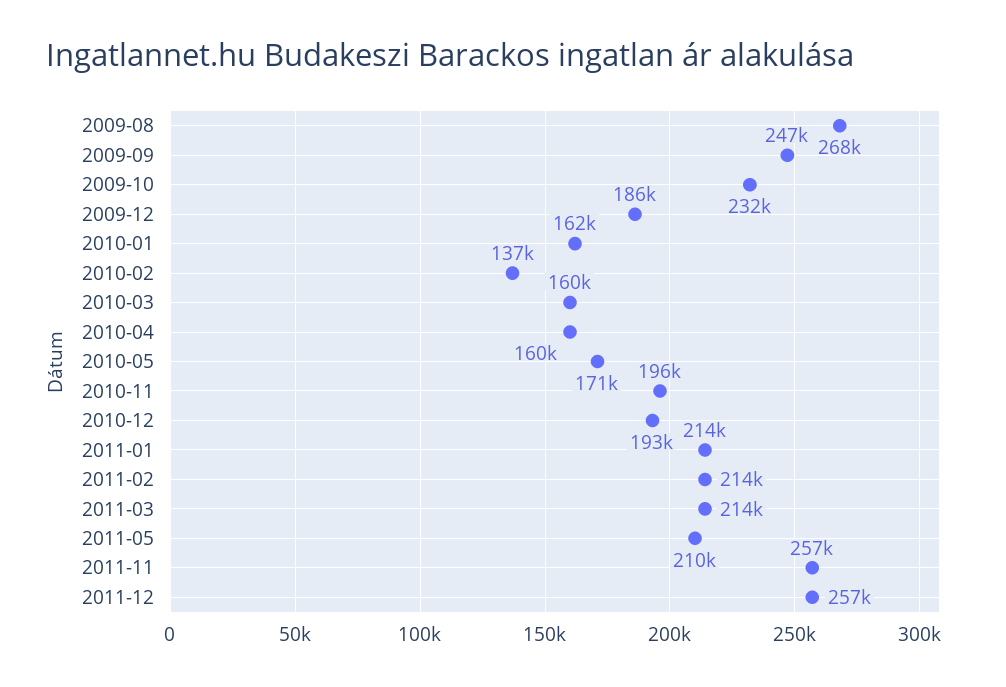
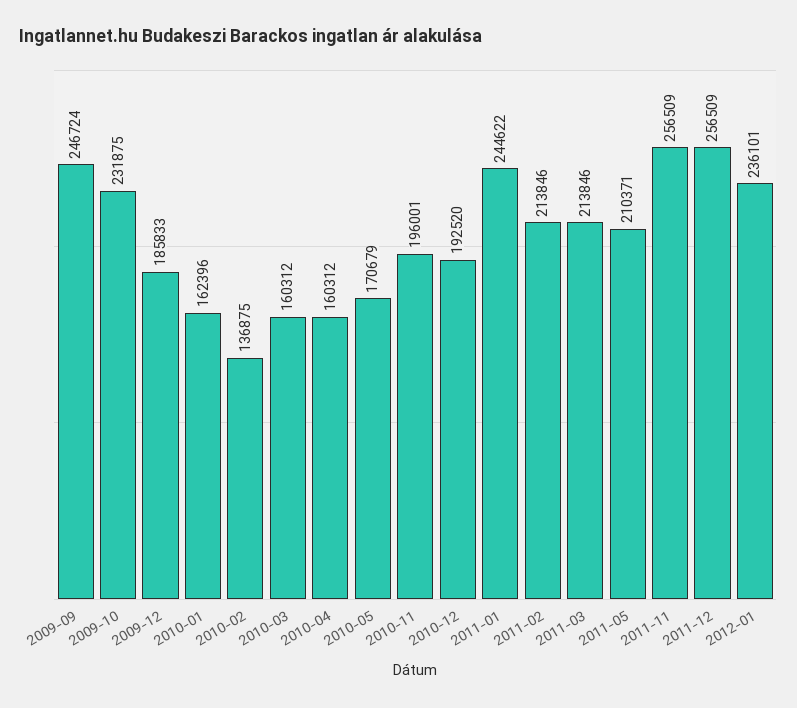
2009-08: 268000 -> none
2011-01: 214000 -> 244622
2012-01: none -> 236101

